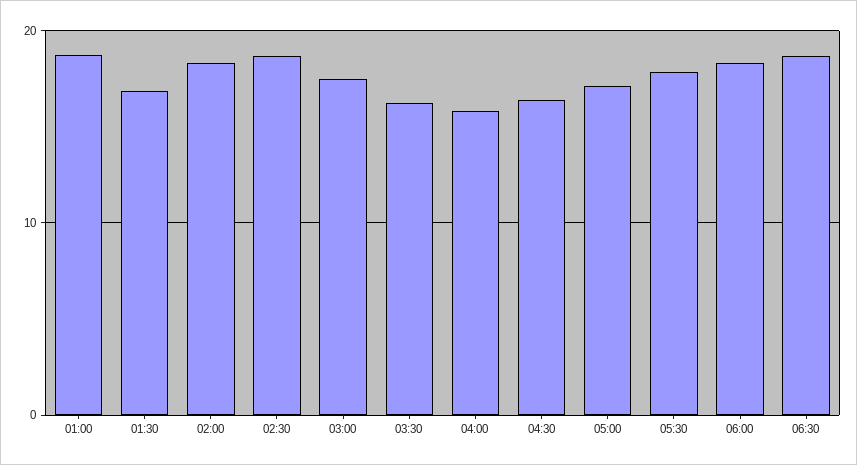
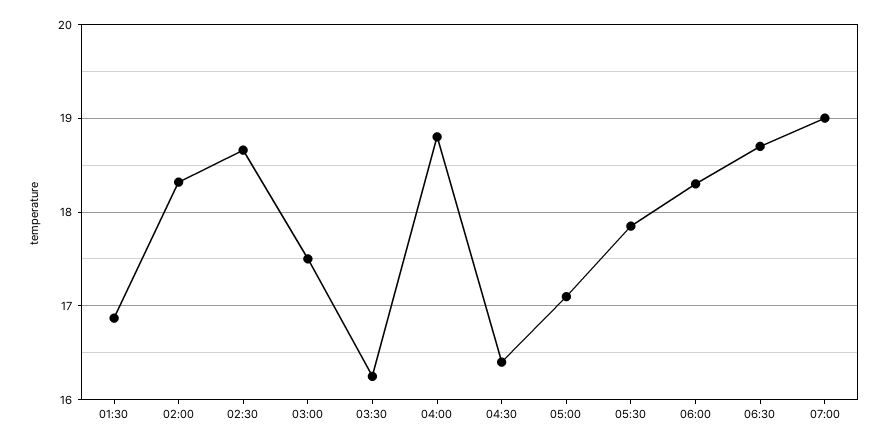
01:00: 19 -> none
04:00: 16 -> 18.8
07:00: none -> 19

